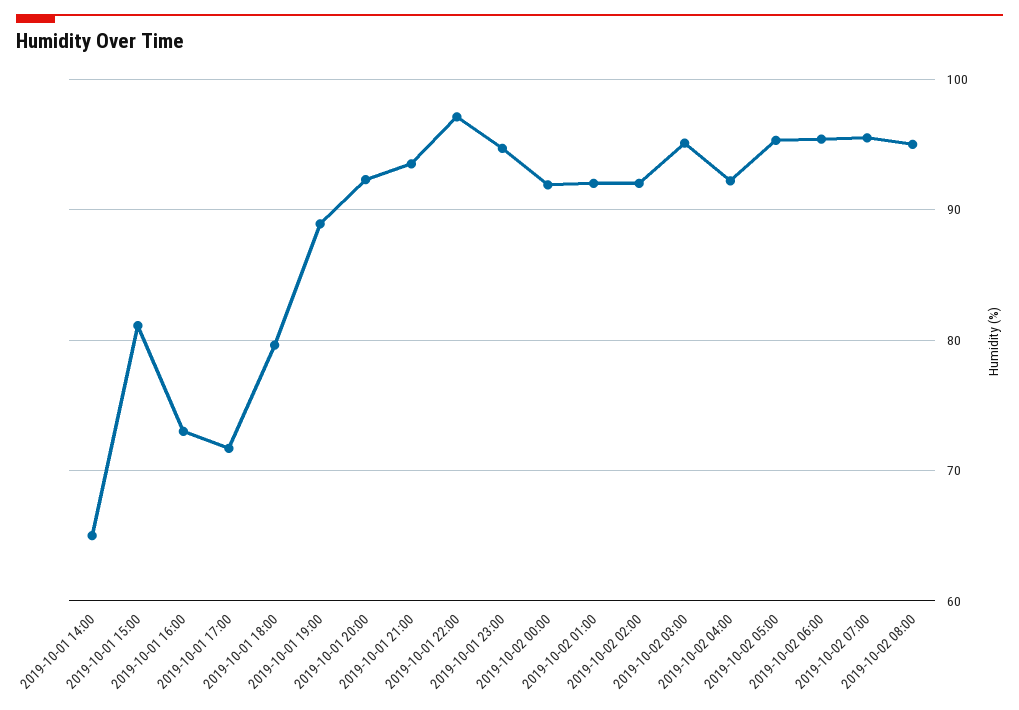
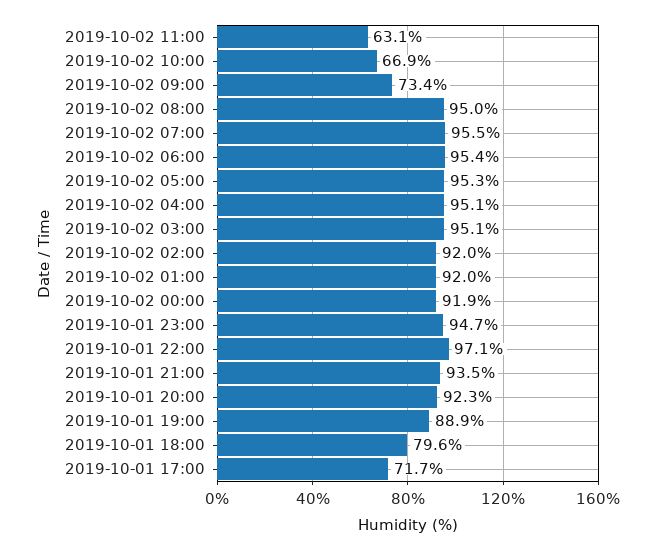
2019-10-01 14:00: 65 -> none
2019-10-01 15:00: 81 -> none
2019-10-01 16:00: 73 -> none
2019-10-02 04:00: 92 -> 95.1
2019-10-02 11:00: none -> 63.1
2019-10-02 10:00: none -> 66.9
2019-10-02 09:00: none -> 73.4

